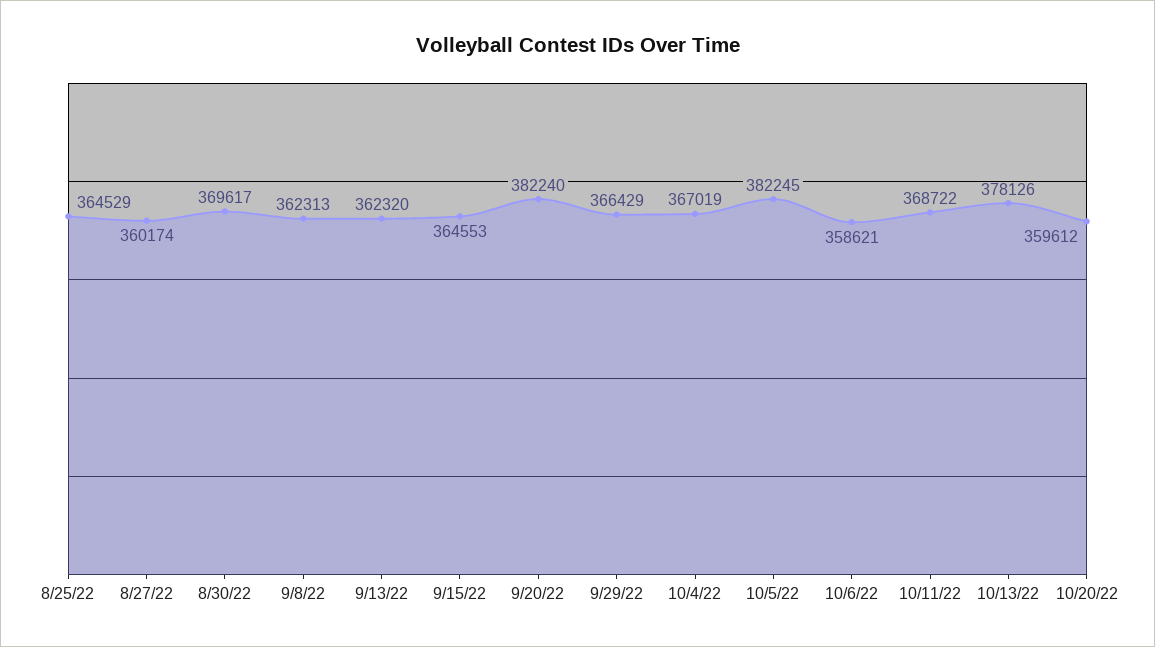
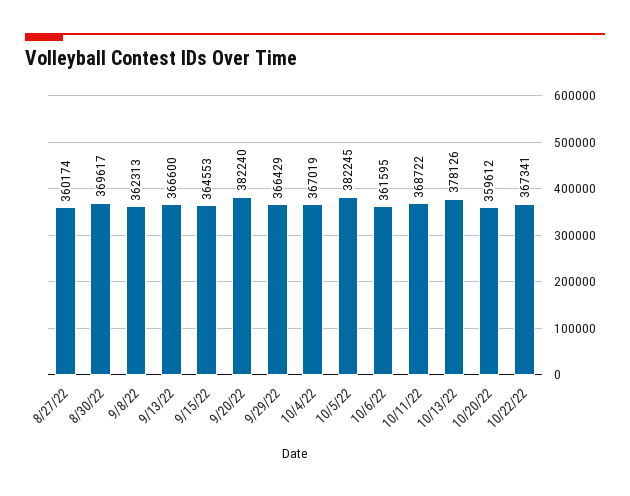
8/25/22: 364529 -> none
9/13/22: 362320 -> 366600
10/6/22: 358621 -> 361595
10/22/22: none -> 367341

